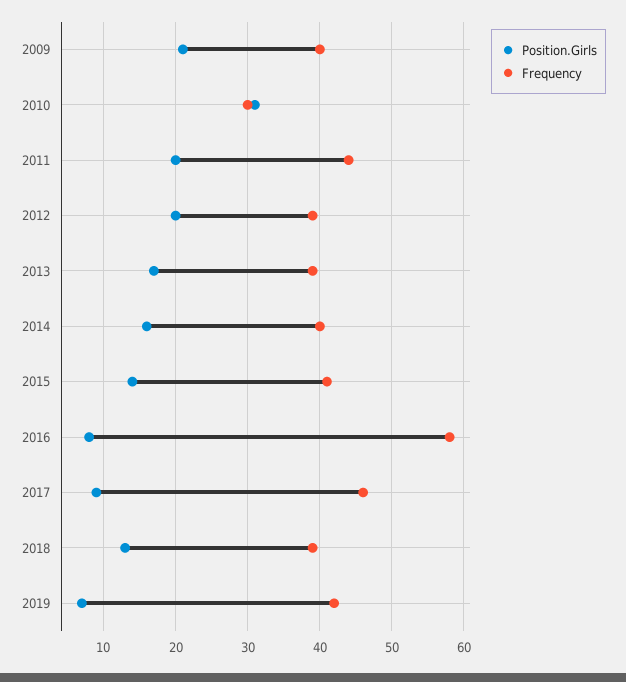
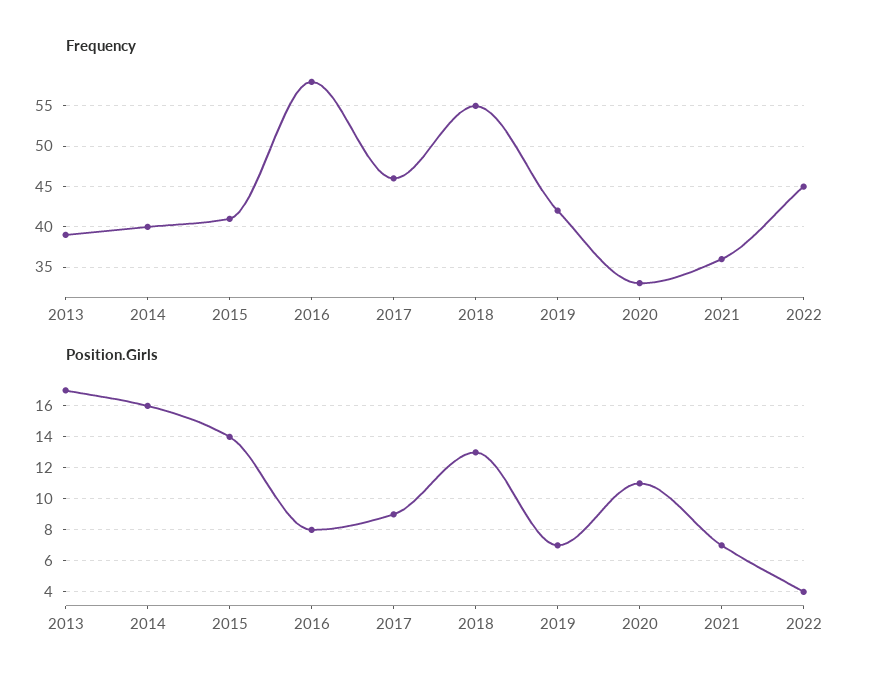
Position.Girls, 2009: 21 -> none
Frequency, 2009: 40 -> none
Position.Girls, 2010: 31 -> none
Frequency, 2010: 30 -> none
Position.Girls, 2011: 20 -> none
Frequency, 2011: 44 -> none
Position.Girls, 2012: 20 -> none
Frequency, 2012: 39 -> none
Frequency, 2018: 39 -> 55
Frequency, 2020: none -> 33
Frequency, 2021: none -> 36
Frequency, 2022: none -> 45
Position.Girls, 2020: none -> 11
Position.Girls, 2021: none -> 7
Position.Girls, 2022: none -> 4

